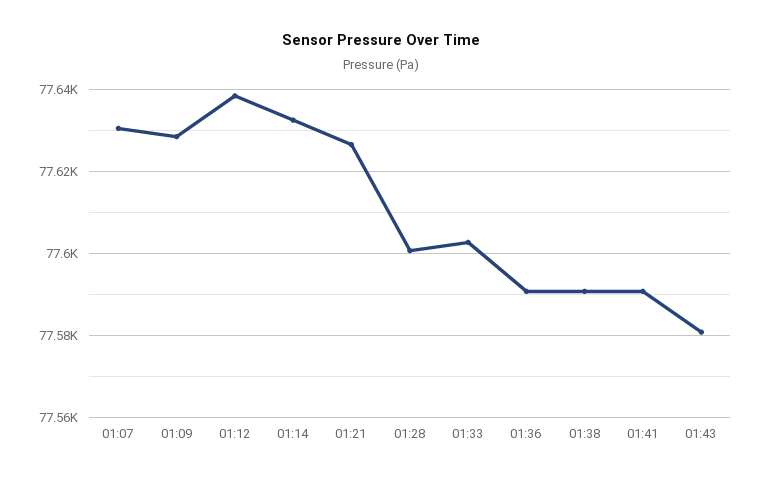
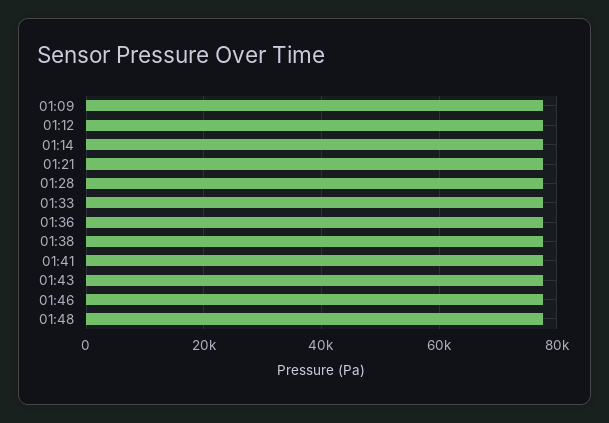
01:07: 77630 -> none
01:46: none -> 78000
01:48: none -> 78000

